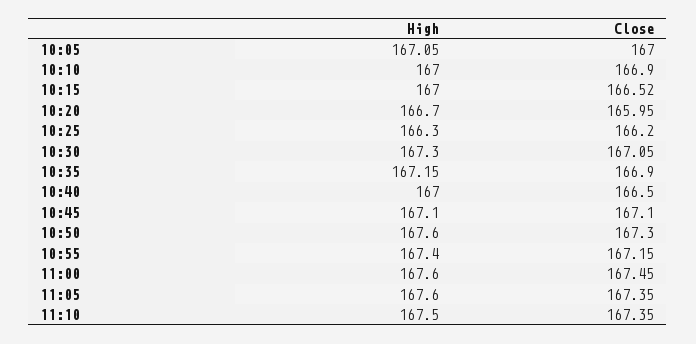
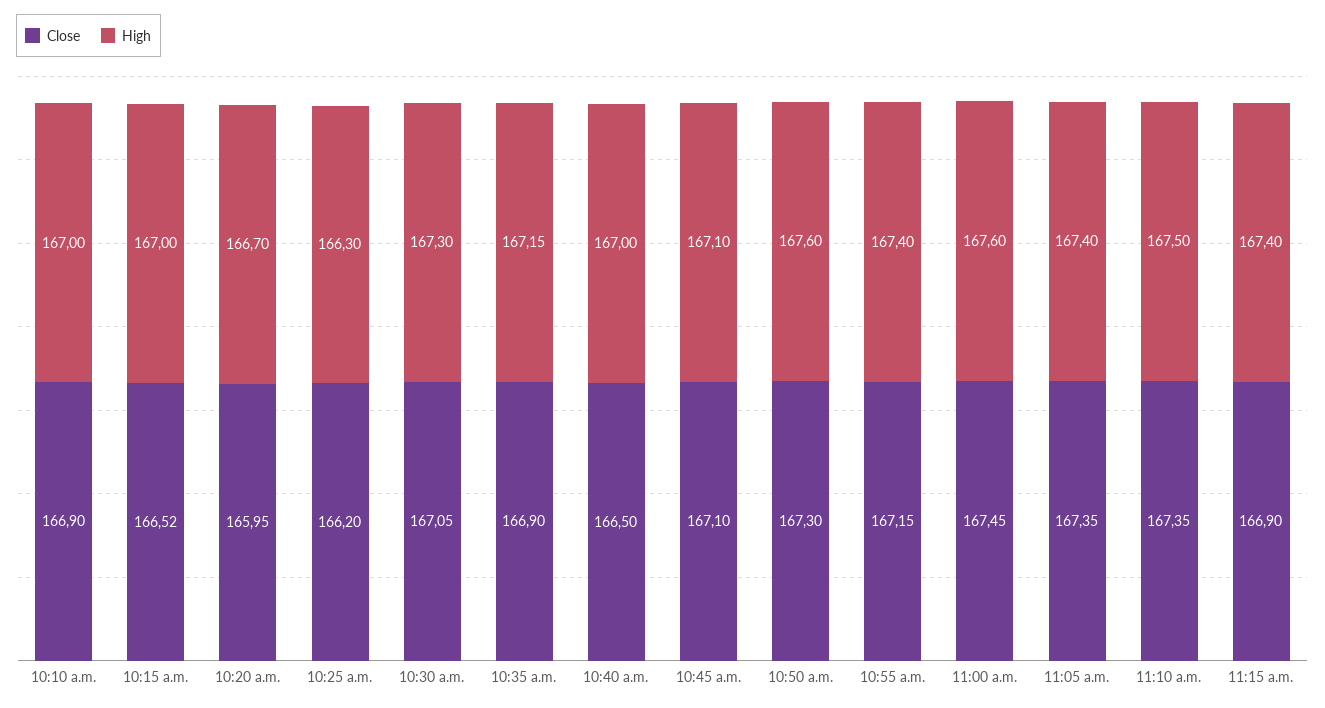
High, 10:05: 167.05 -> none
Close, 10:05: 167 -> none
High, 11:05: 167.6 -> 167.4
Close, 11:15 a.m.: none -> 166.9
High, 11:15 a.m.: none -> 167.4

